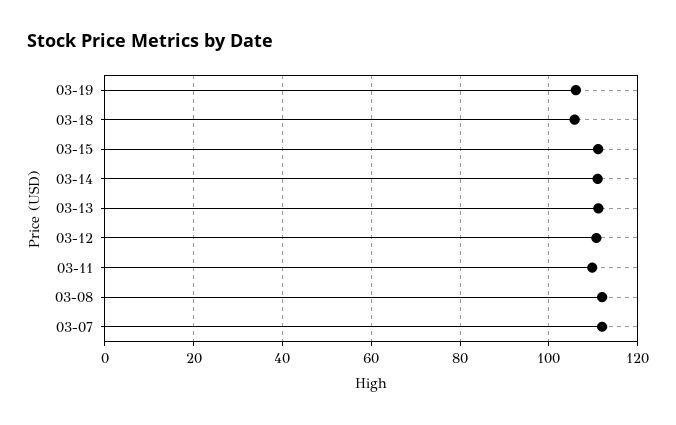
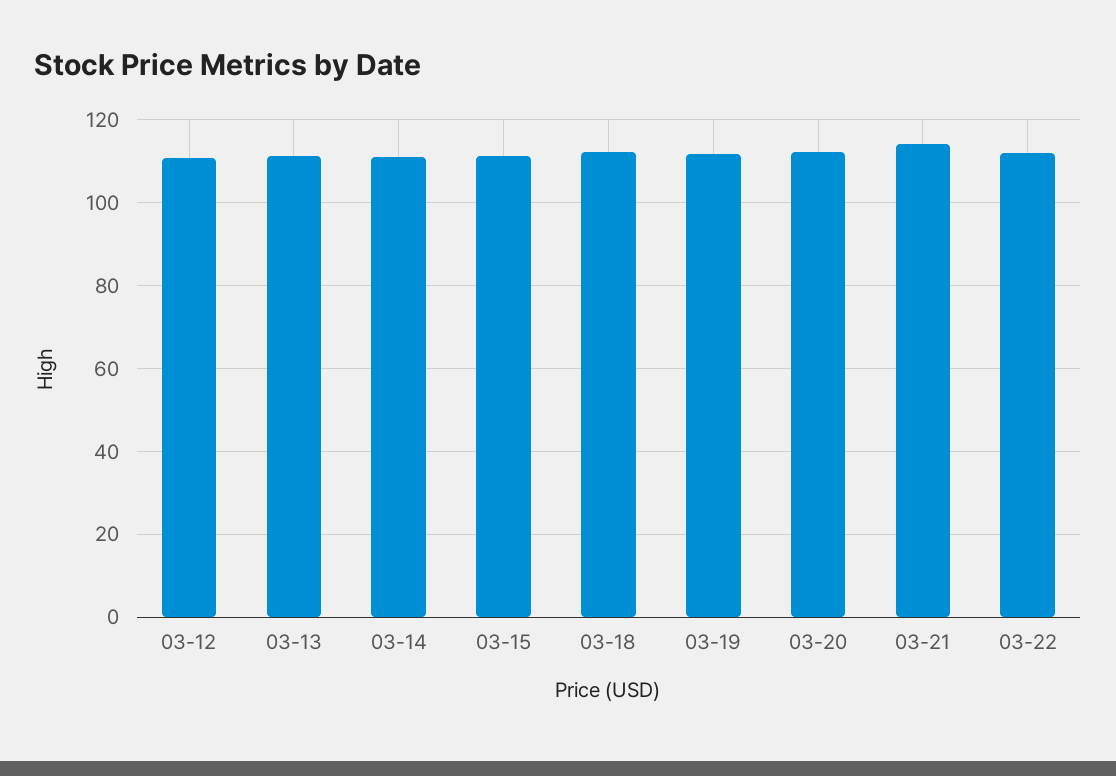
03-19: 106 -> 112
03-18: 106 -> 112
03-11: 110 -> none
03-08: 112 -> none
03-07: 112 -> none
03-20: none -> 112
03-21: none -> 114
03-22: none -> 112

